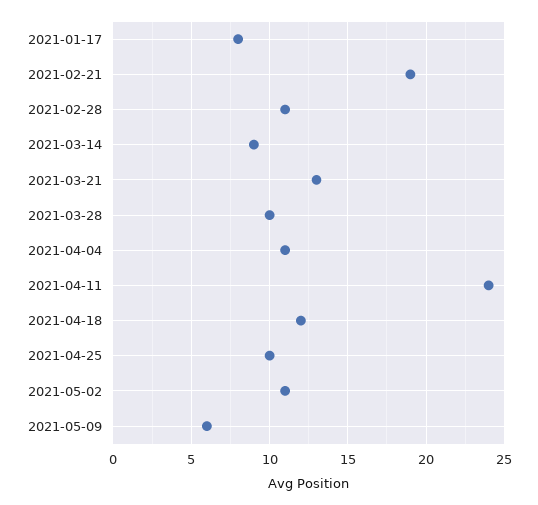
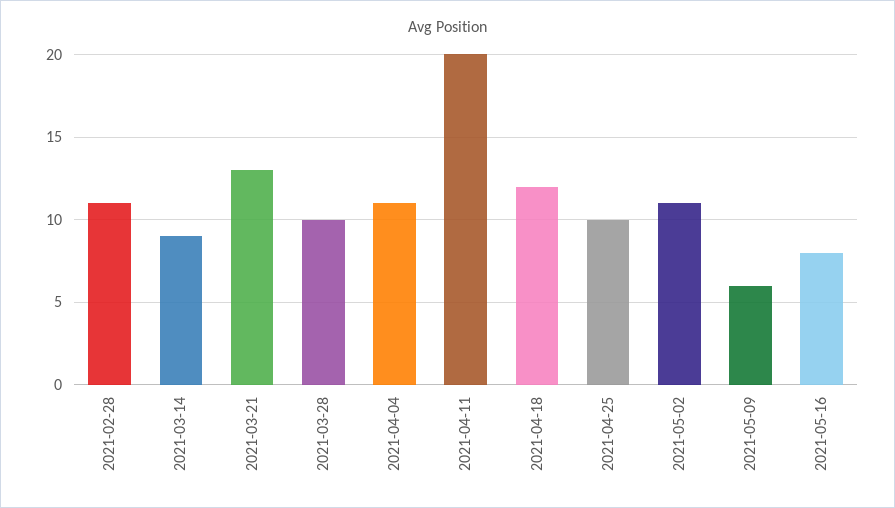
2021-01-17: 8 -> none
2021-02-21: 19 -> none
2021-04-11: 24 -> 20
2021-05-16: none -> 8

